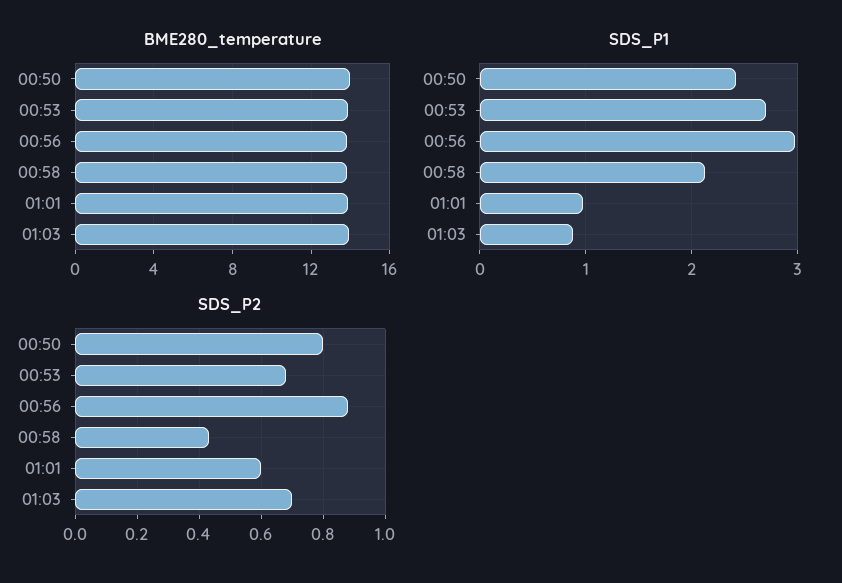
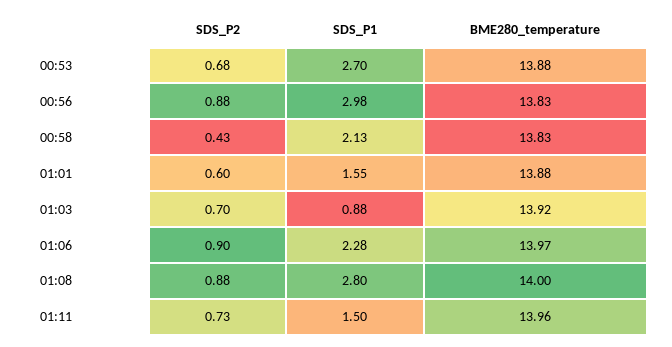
BME280_temperature, 00:50: 14 -> none
SDS_P1, 00:50: 2.4 -> none
SDS_P1, 01:01: 1 -> 1.55
SDS_P2, 00:50: 0.8 -> none
SDS_P2, 01:06: none -> 0.9
SDS_P1, 01:06: none -> 2.28
BME280_temperature, 01:06: none -> 13.97
SDS_P2, 01:08: none -> 0.88
SDS_P1, 01:08: none -> 2.8
BME280_temperature, 01:08: none -> 14
SDS_P2, 01:11: none -> 0.73
SDS_P1, 01:11: none -> 1.5
BME280_temperature, 01:11: none -> 13.96

